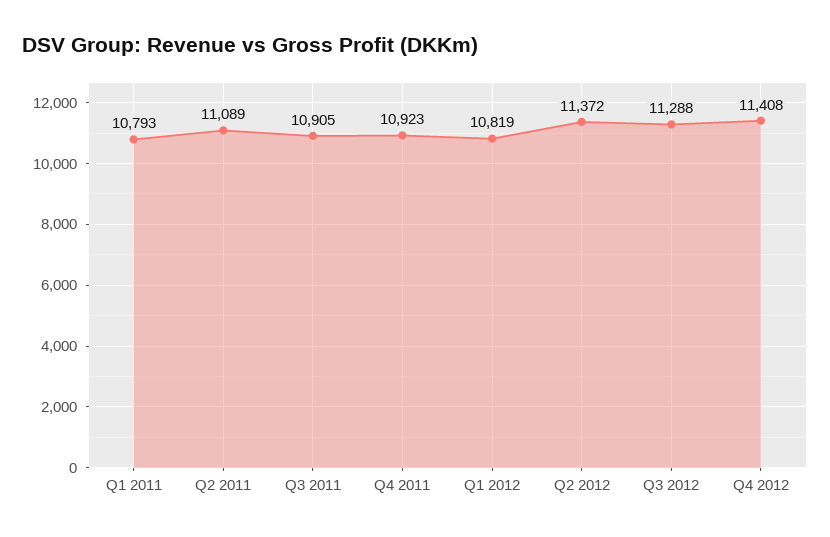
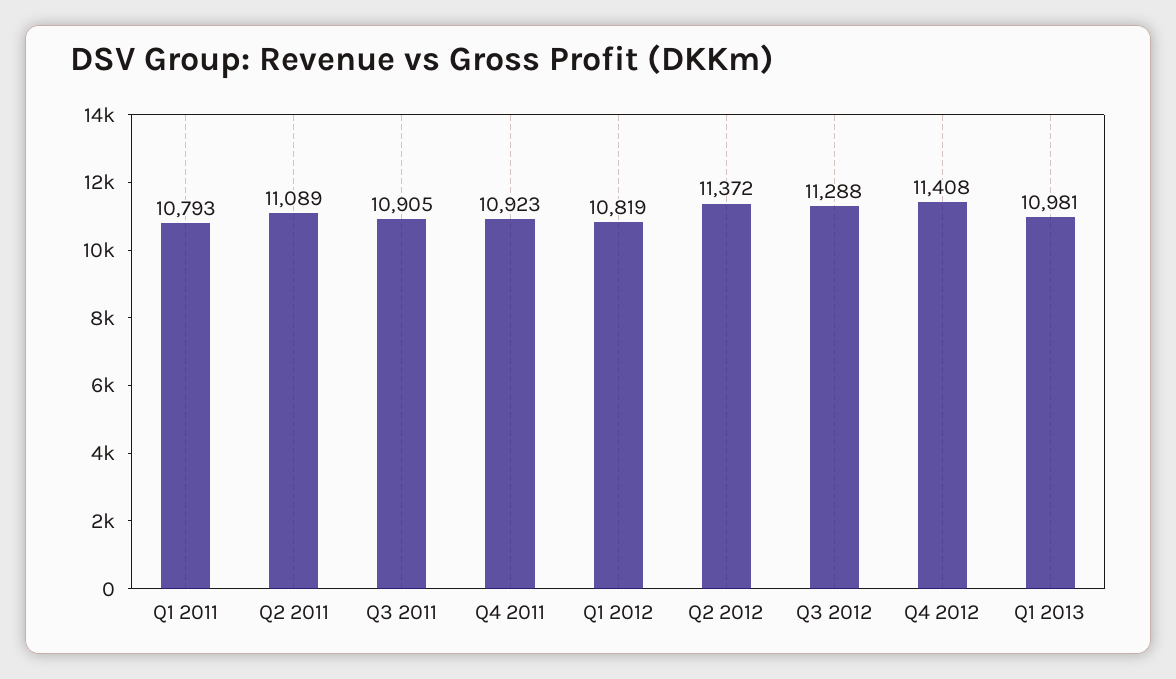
Q1 2013: none -> 10981

